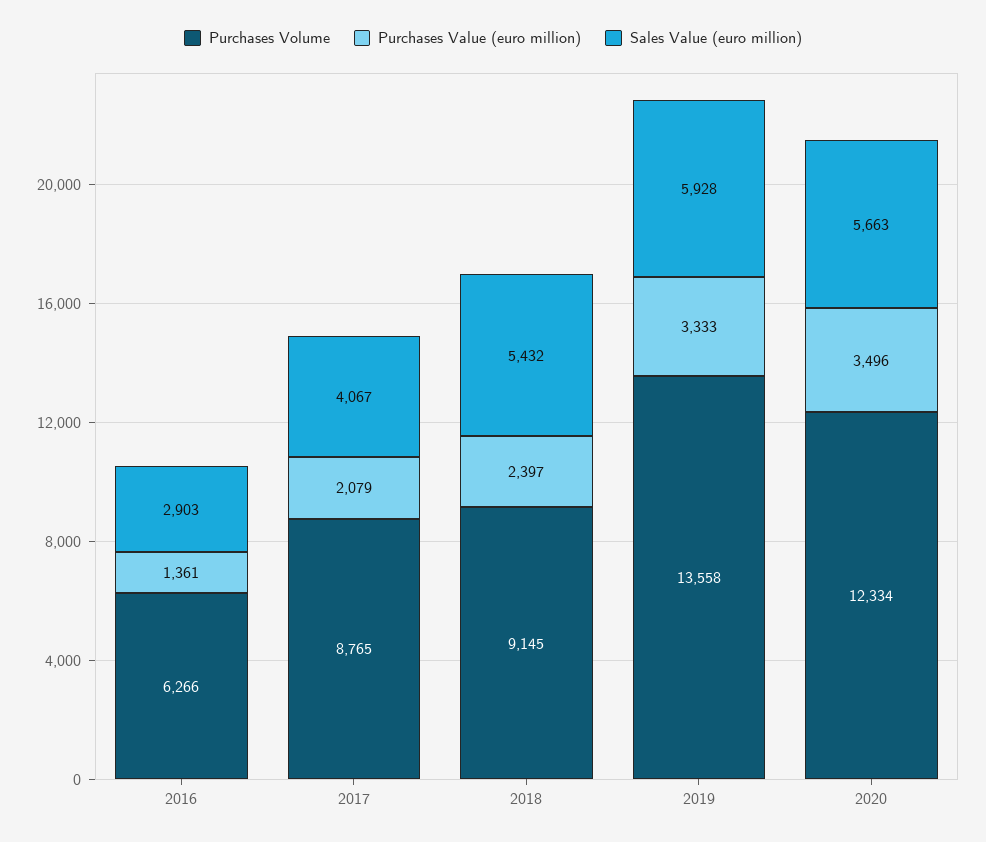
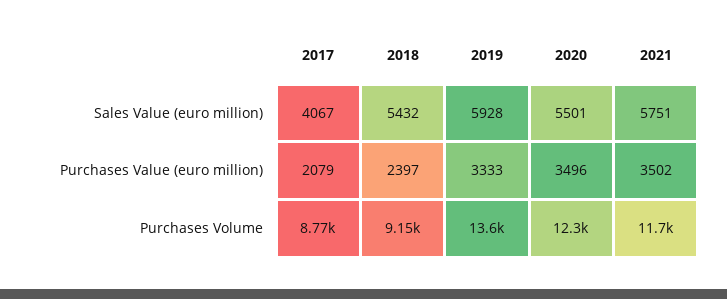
Purchases Volume, 2016: 6266 -> none
Purchases Value (euro million), 2016: 1361 -> none
Sales Value (euro million), 2016: 2903 -> none
Sales Value (euro million), 2020: 5663 -> 5501
Sales Value (euro million), 2021: none -> 5751
Purchases Value (euro million), 2021: none -> 3502
Purchases Volume, 2021: none -> 11700

